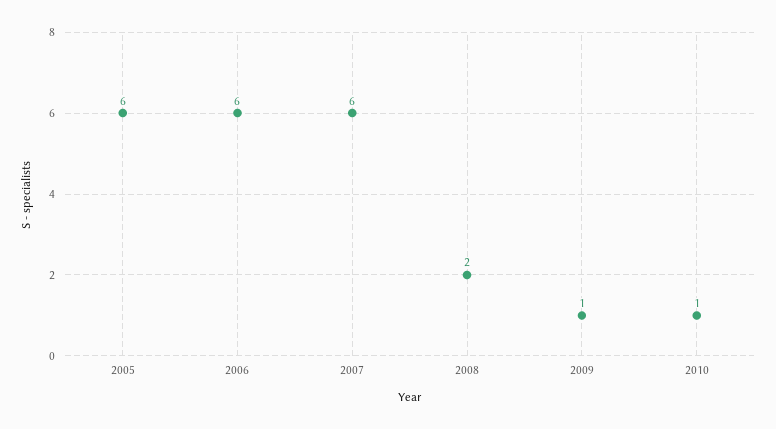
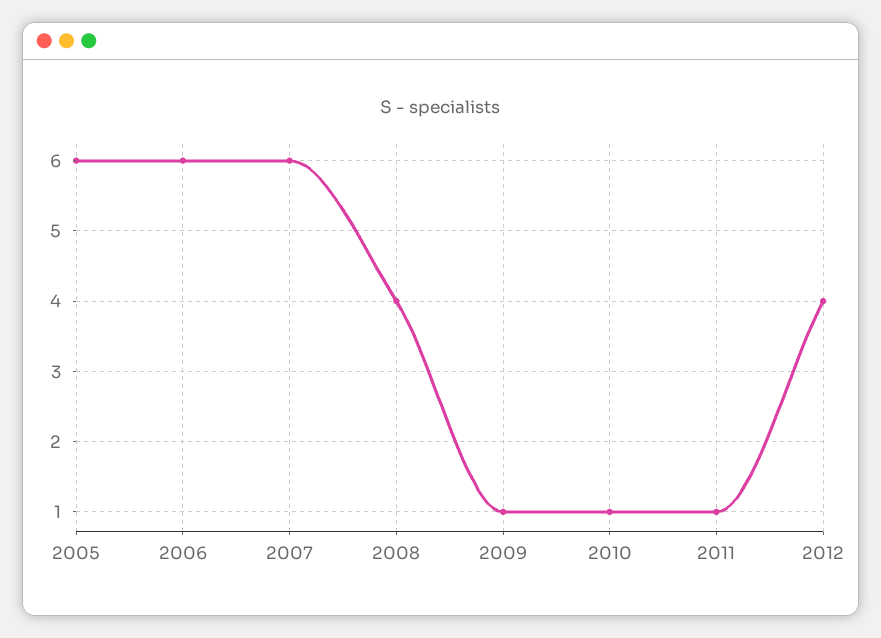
2008: 2 -> 4
2011: none -> 1
2012: none -> 4

